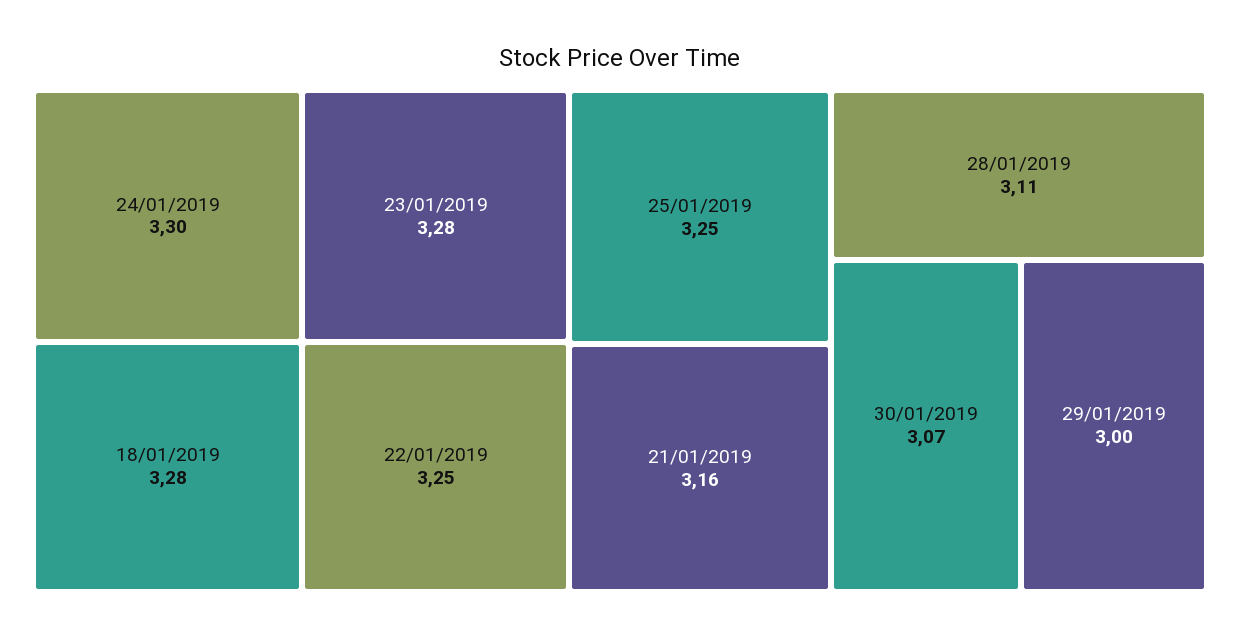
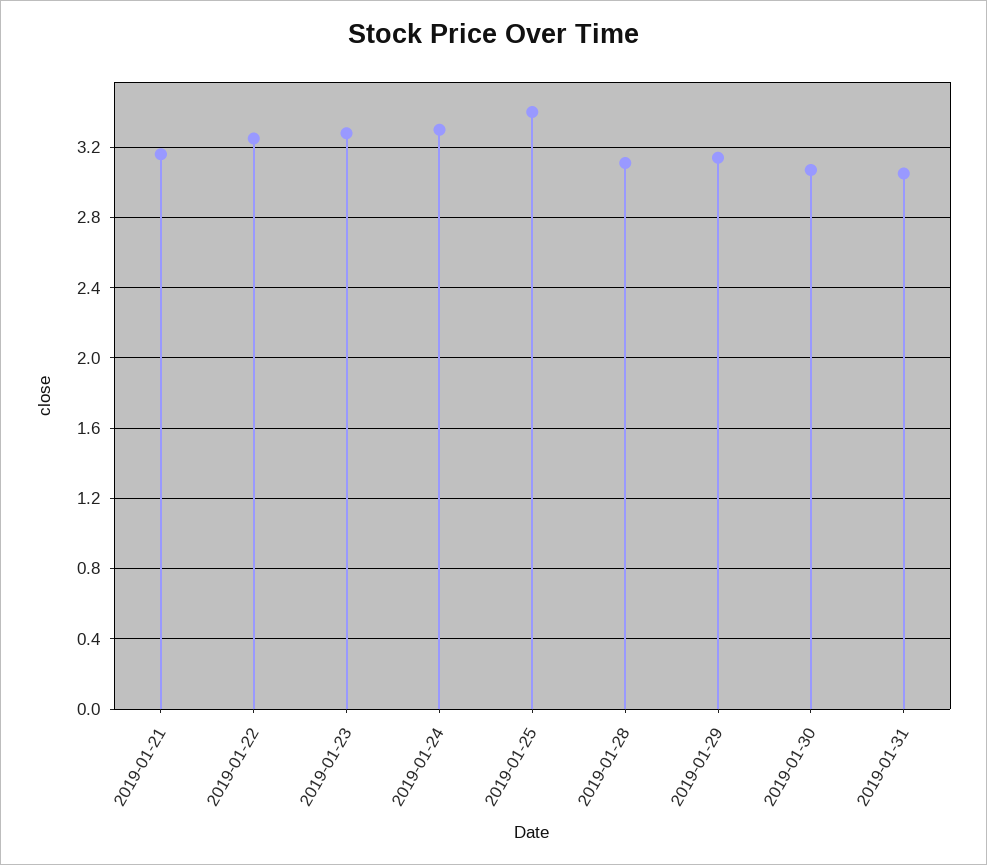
18/01/2019: 3.28 -> none
25/01/2019: 3.25 -> 3.4
29/01/2019: 3 -> 3.15
2019-01-31: none -> 3.05

